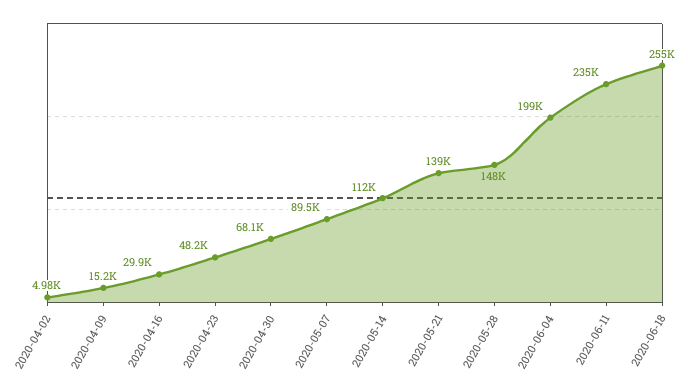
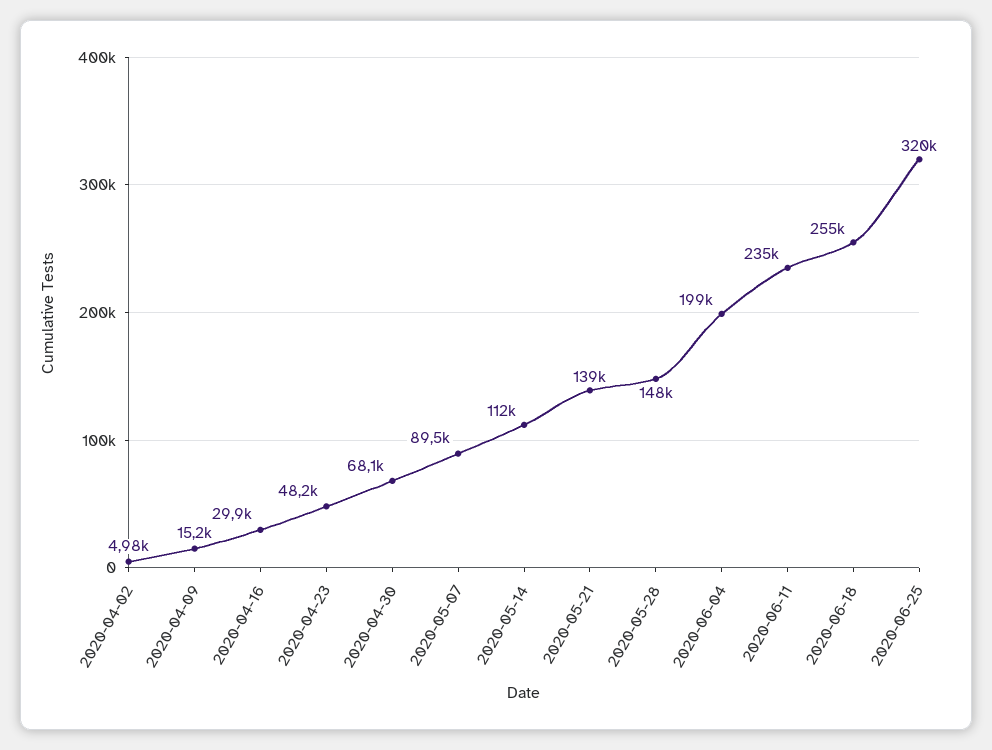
2020-06-25: none -> 320000

